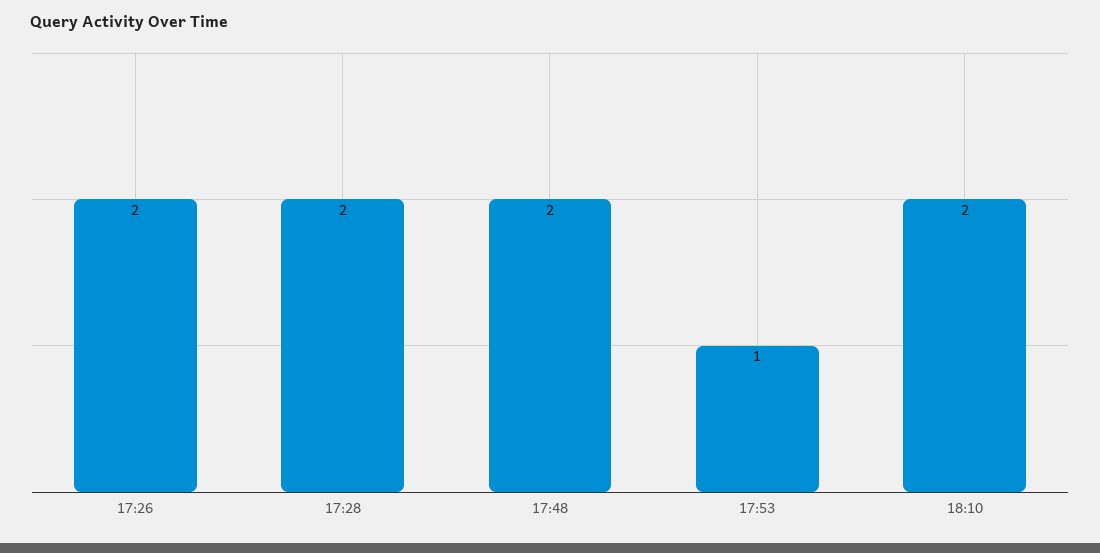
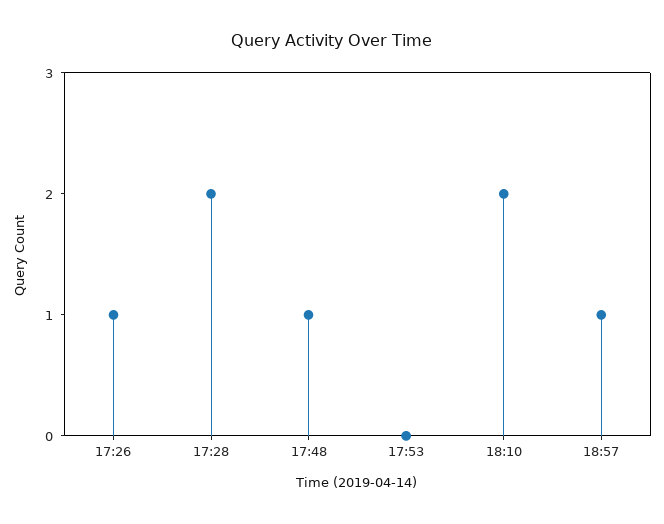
17:26: 2 -> 1
17:48: 2 -> 1
17:53: 1 -> 0
18:57: none -> 1

